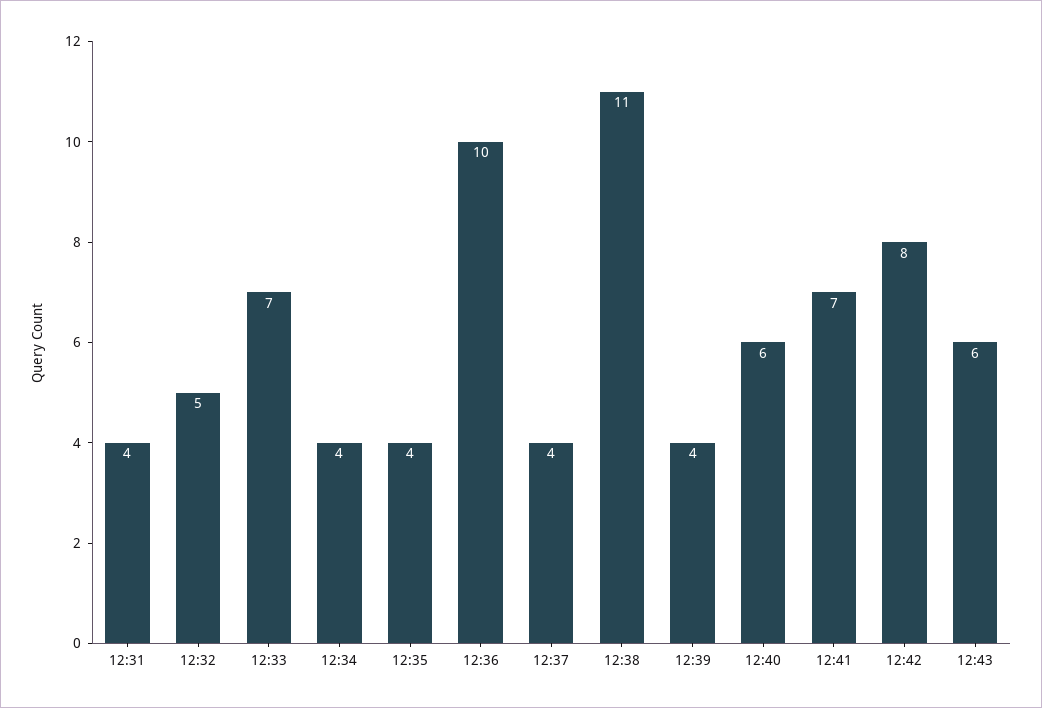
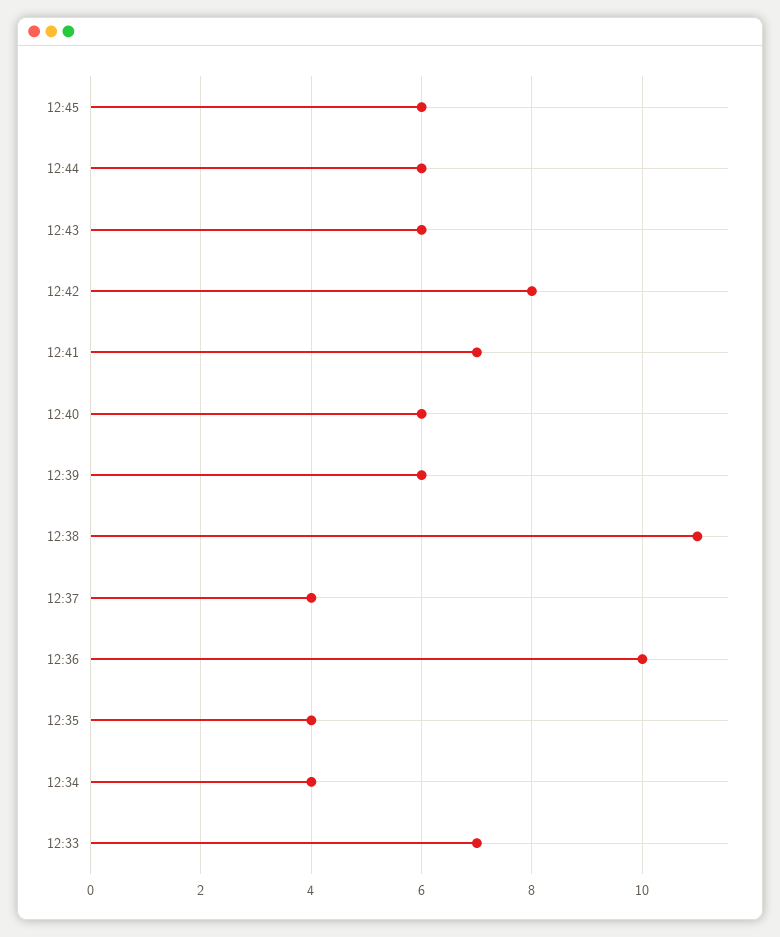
12:31: 4 -> none
12:32: 5 -> none
12:39: 4 -> 6
12:45: none -> 6
12:44: none -> 6

